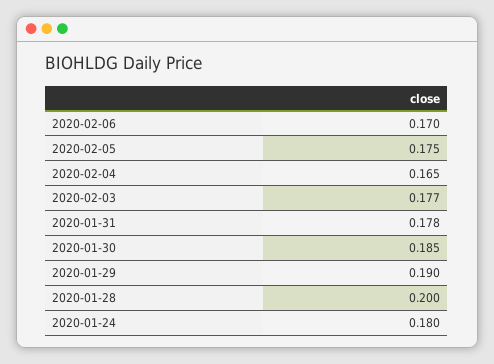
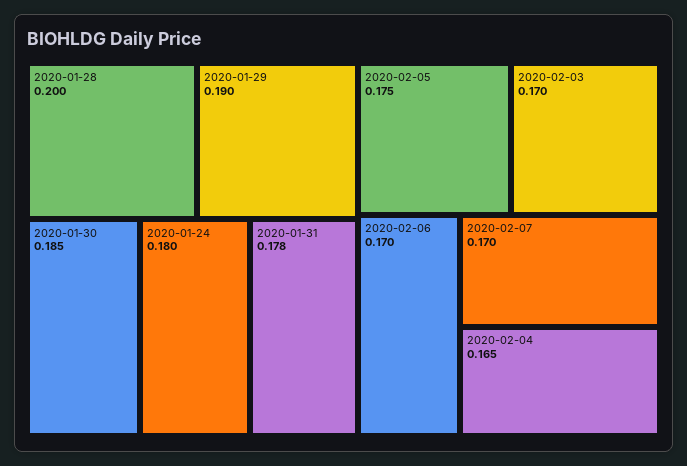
2020-02-03: 0.177 -> 0.17
2020-02-07: none -> 0.17

